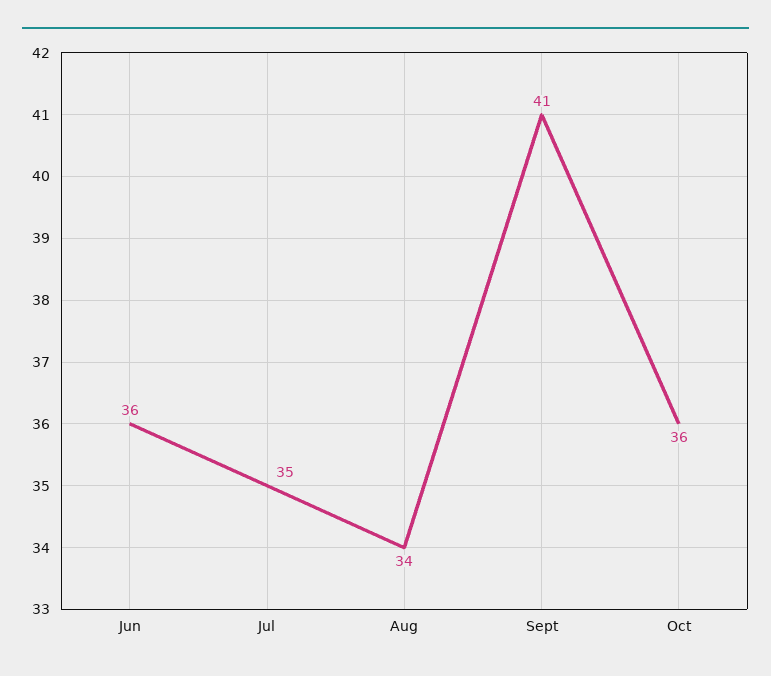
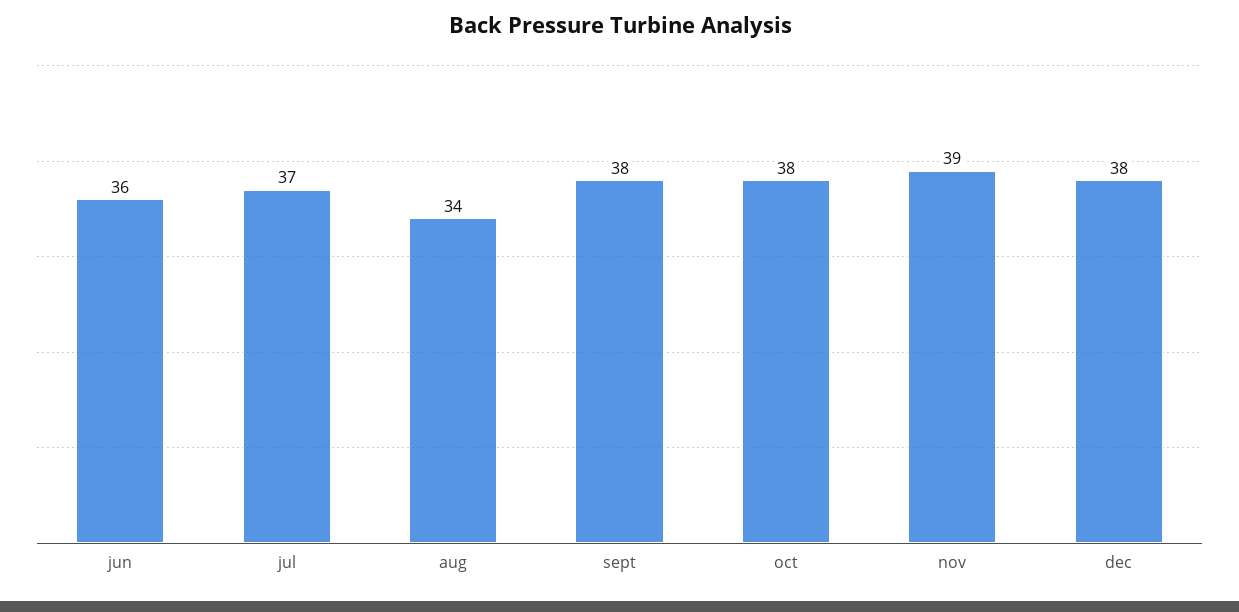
Jul: 35 -> 37
Sept: 41 -> 38
Oct: 36 -> 38
nov: none -> 39
dec: none -> 38

